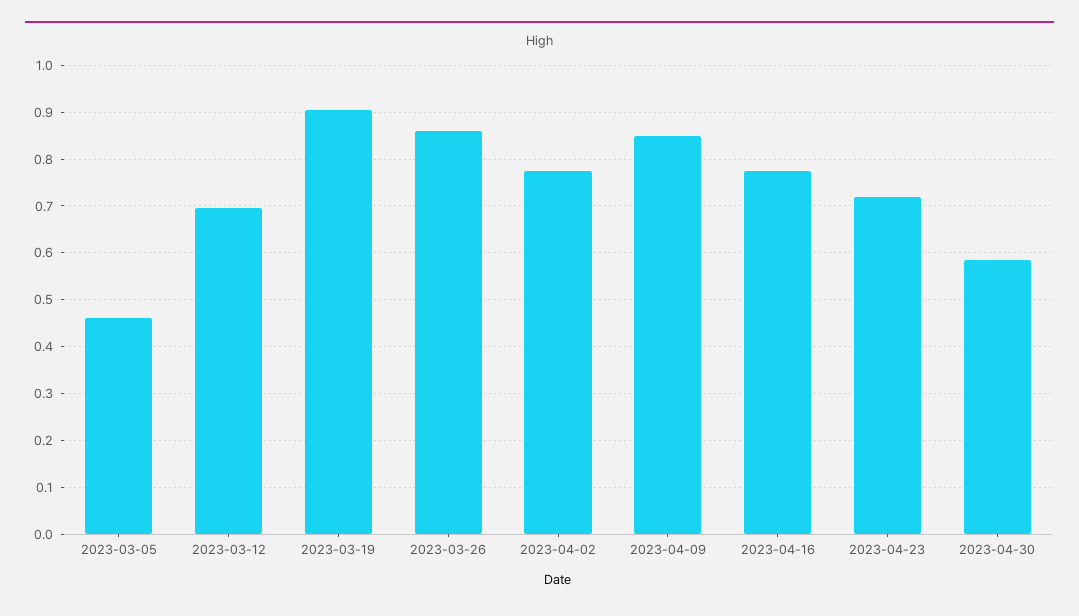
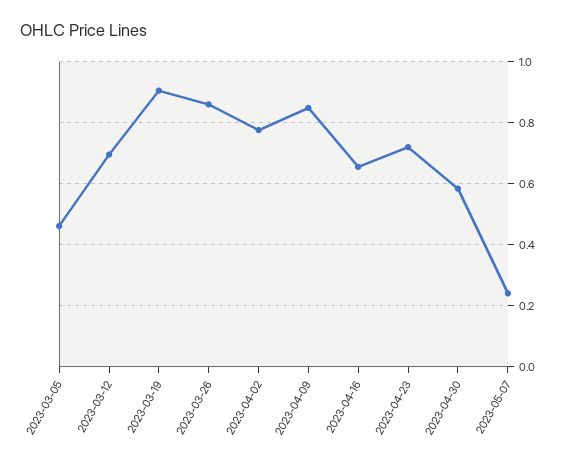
2023-04-16: 0.78 -> 0.66
2023-05-07: none -> 0.24

